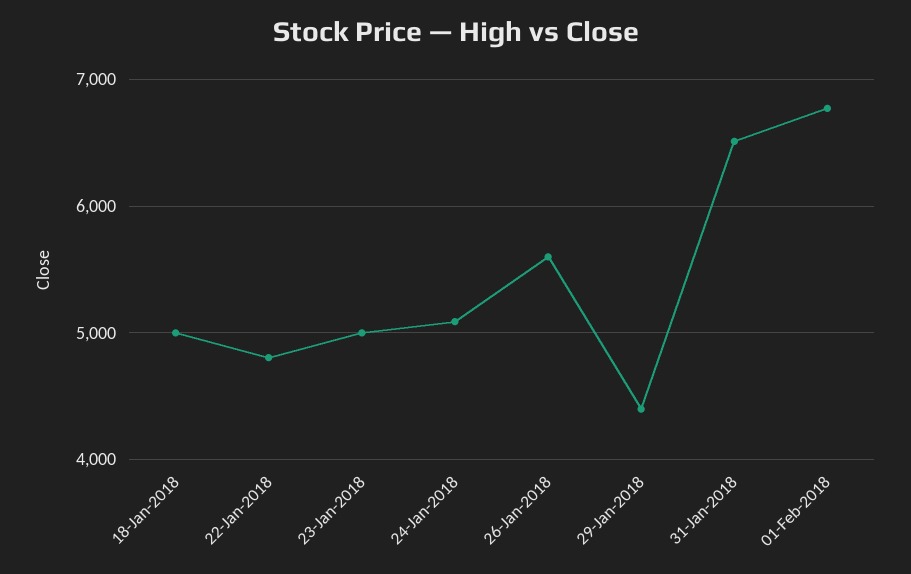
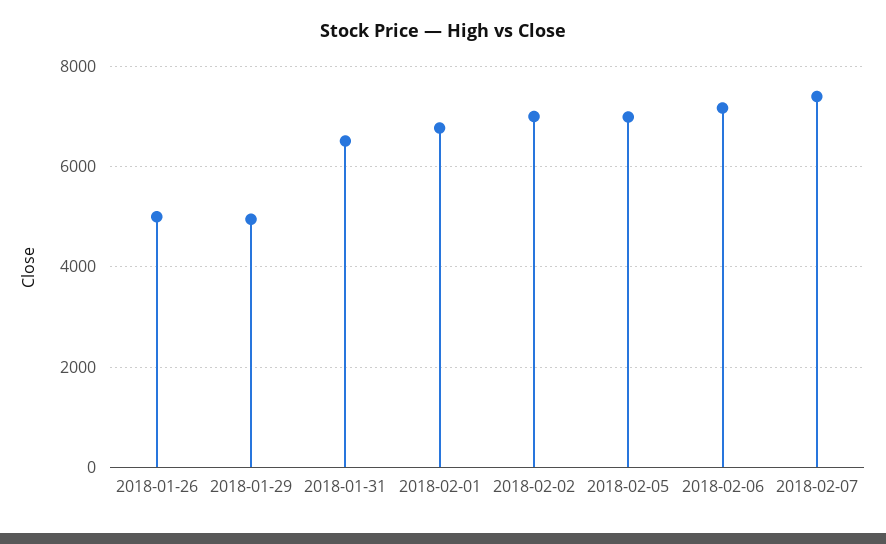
18-Jan-2018: 5000 -> none
22-Jan-2018: 4800 -> none
23-Jan-2018: 5000 -> none
24-Jan-2018: 5100 -> none
26-Jan-2018: 5600 -> 5000
29-Jan-2018: 4400 -> 5000
2018-02-02: none -> 7000
2018-02-05: none -> 7000
2018-02-06: none -> 7200
2018-02-07: none -> 7400

